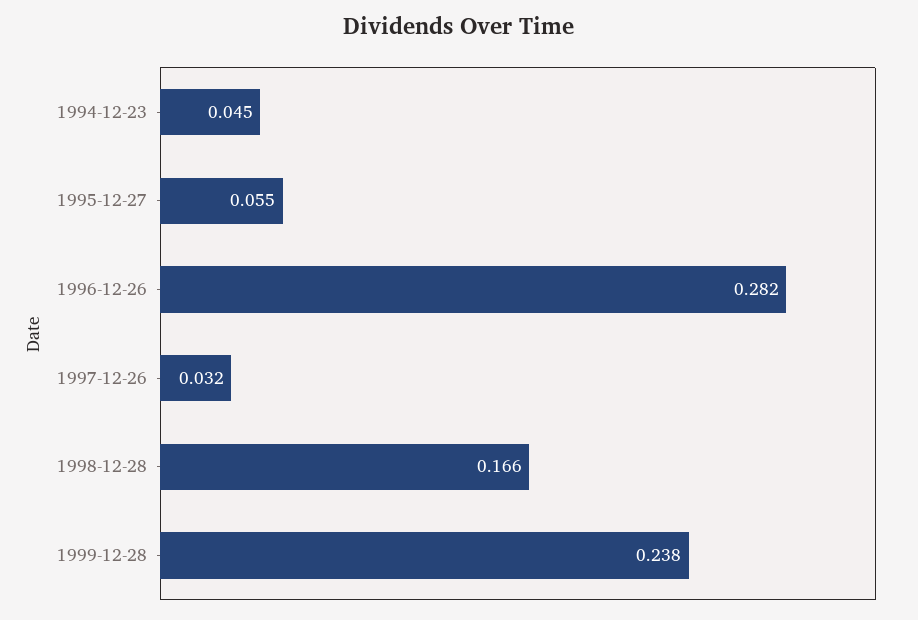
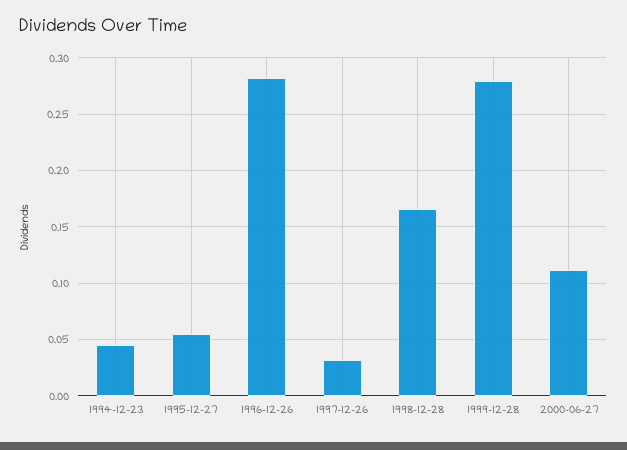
1999-12-28: 0.238 -> 0.28
2000-06-27: none -> 0.11

